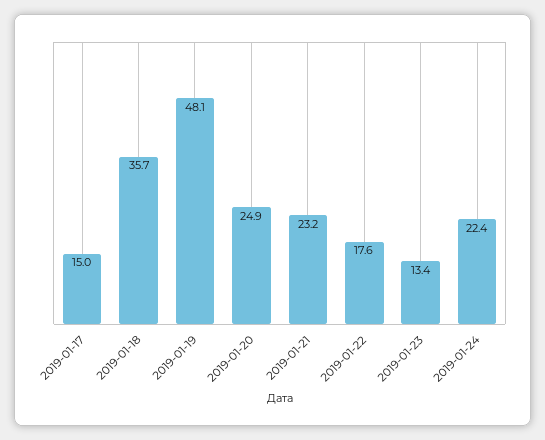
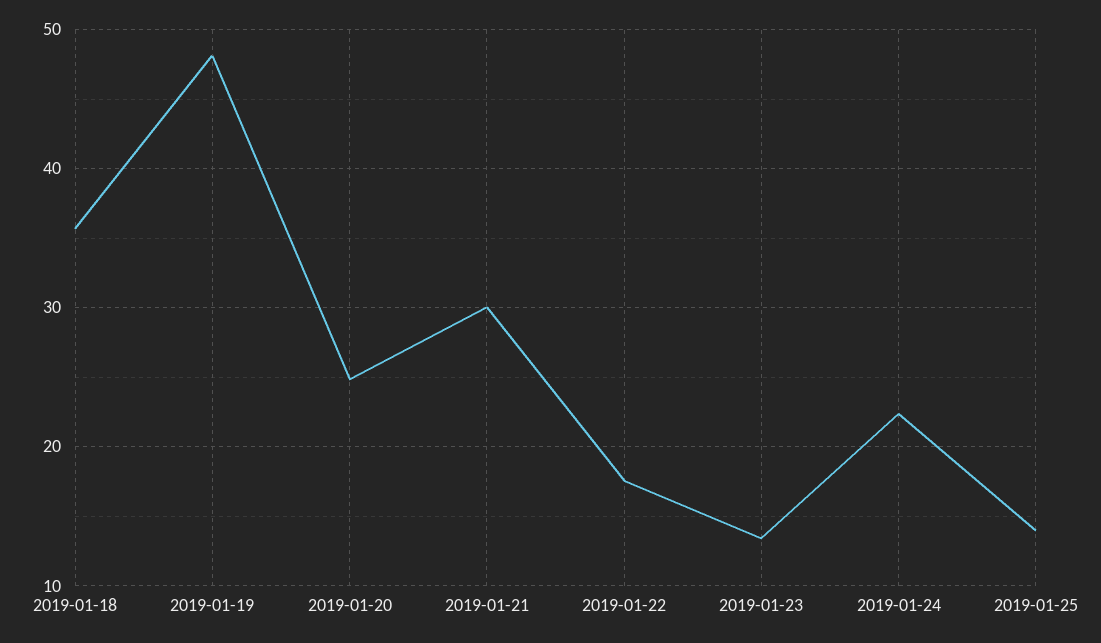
2019-01-17: 15 -> none
2019-01-21: 23.2 -> 30
2019-01-25: none -> 14

